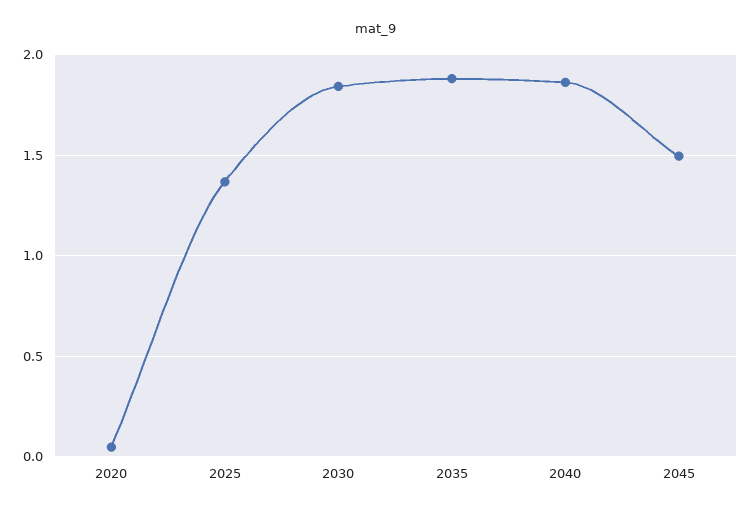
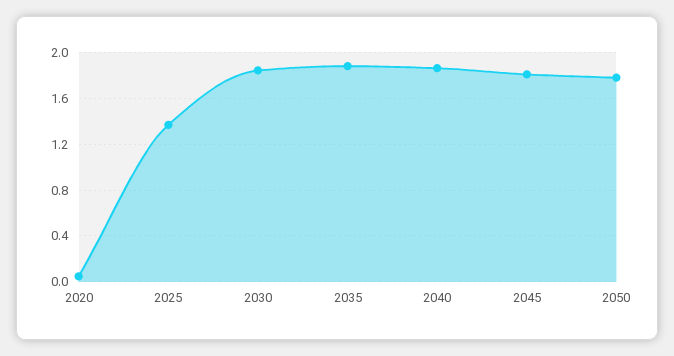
2045: 1.5 -> 1.8
2050: none -> 1.8

